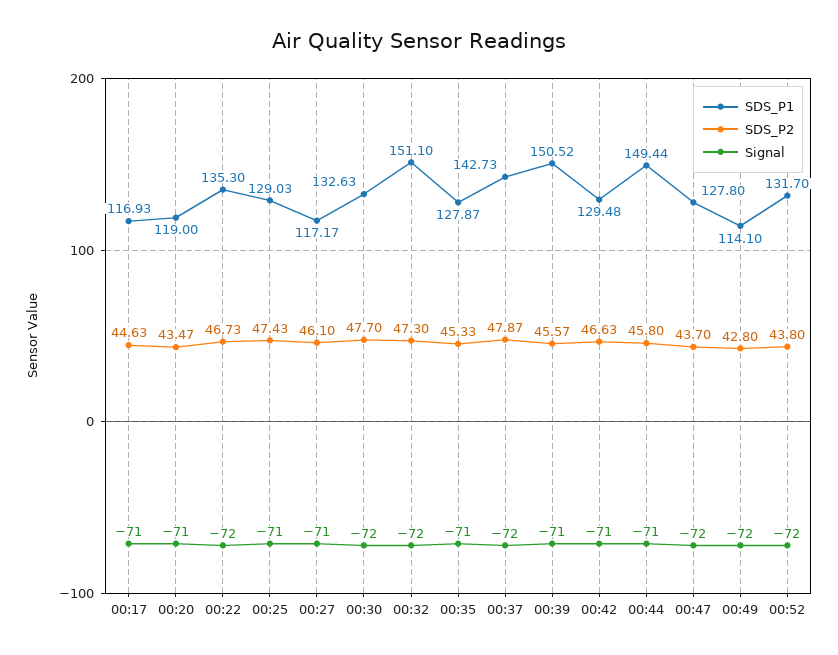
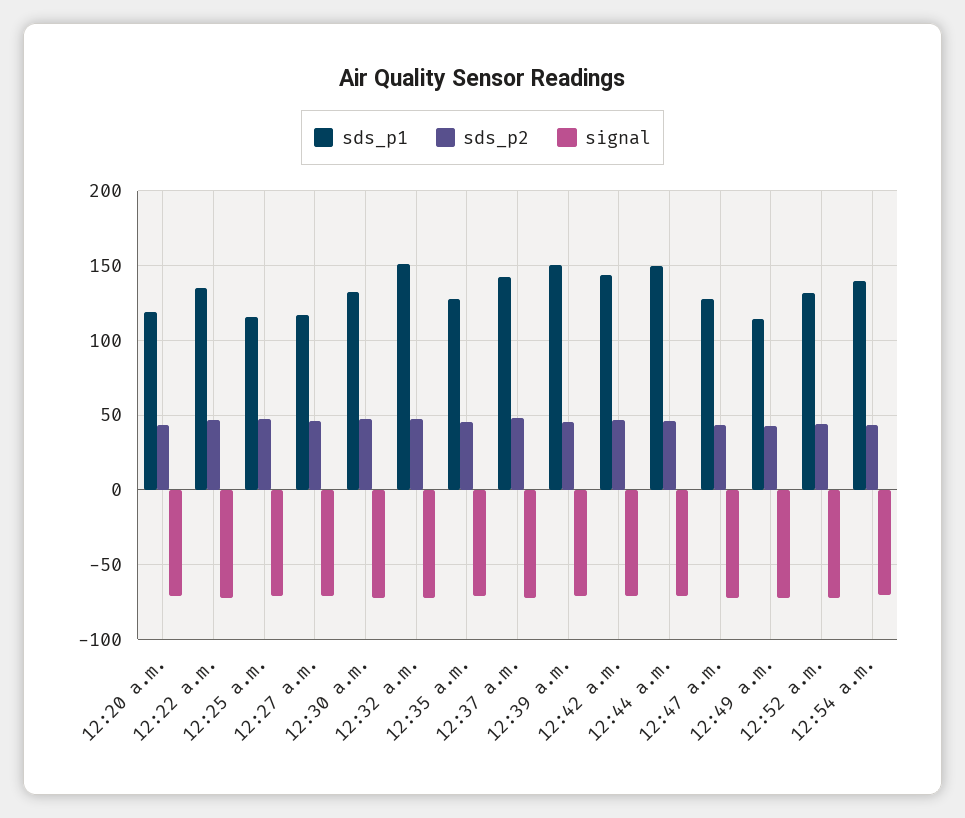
SDS_P1, 00:17: 116.93 -> none
SDS_P2, 00:17: 44.63 -> none
Signal, 00:17: -71 -> none
SDS_P1, 00:25: 129.03 -> 115
SDS_P1, 00:42: 129.48 -> 145
SDS_P1, 12:54 a.m.: none -> 140
SDS_P2, 12:54 a.m.: none -> 45
Signal, 12:54 a.m.: none -> -70

